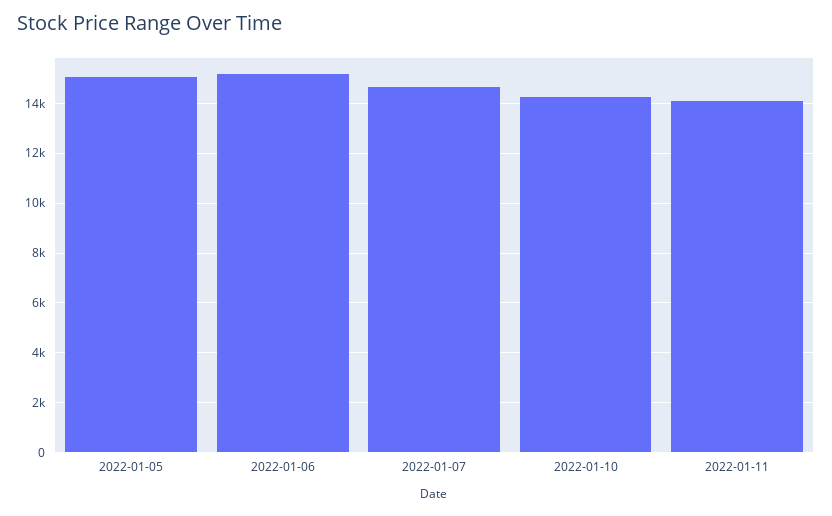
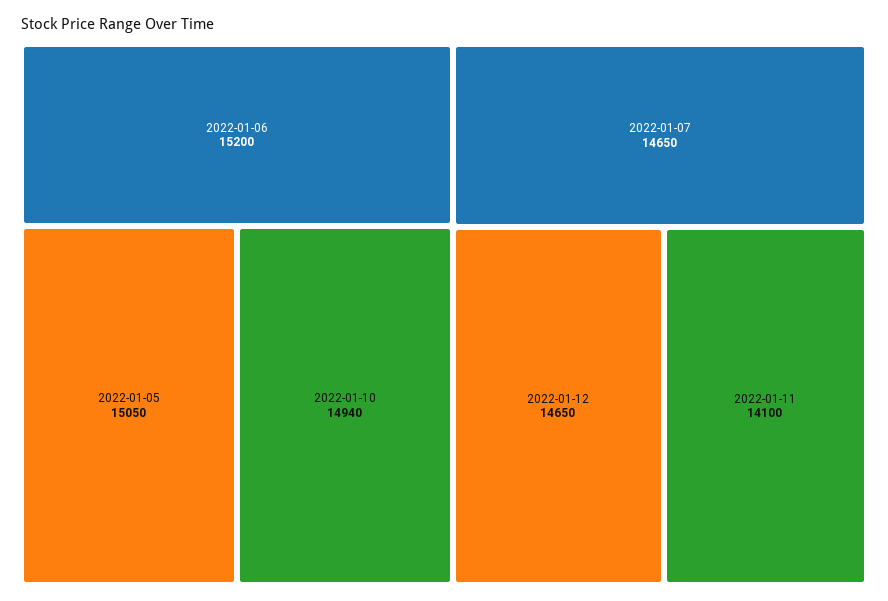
2022-01-10: 14250 -> 14940
2022-01-12: none -> 14650

